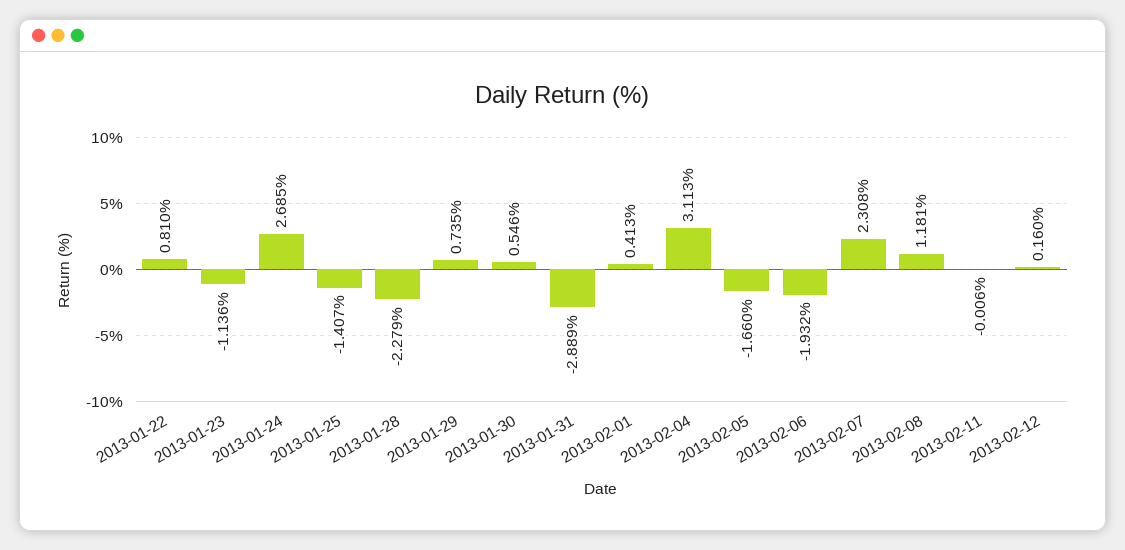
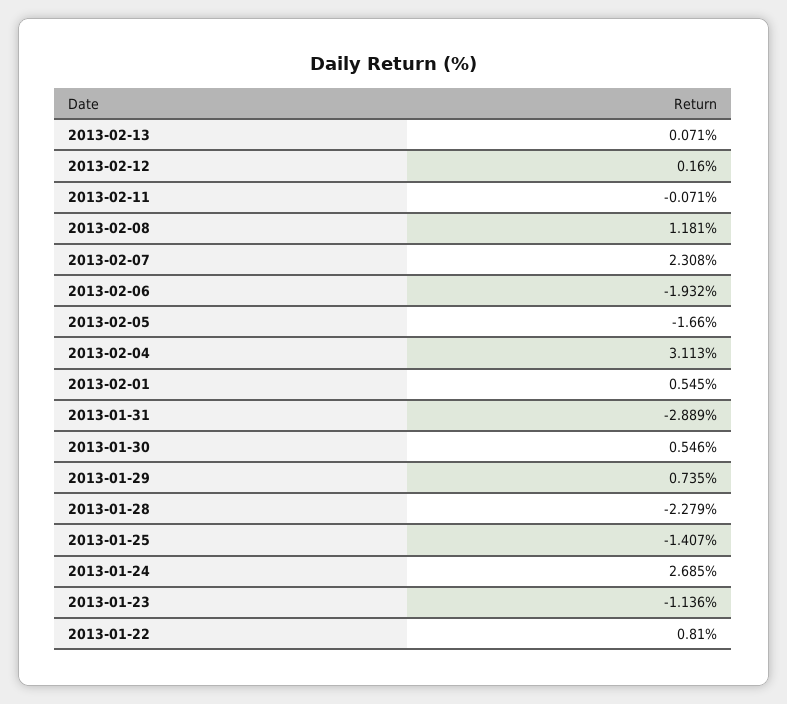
2013-02-01: 0.413 -> 0.545
2013-02-11: -0.006 -> -0.071
2013-02-13: none -> 0.071

